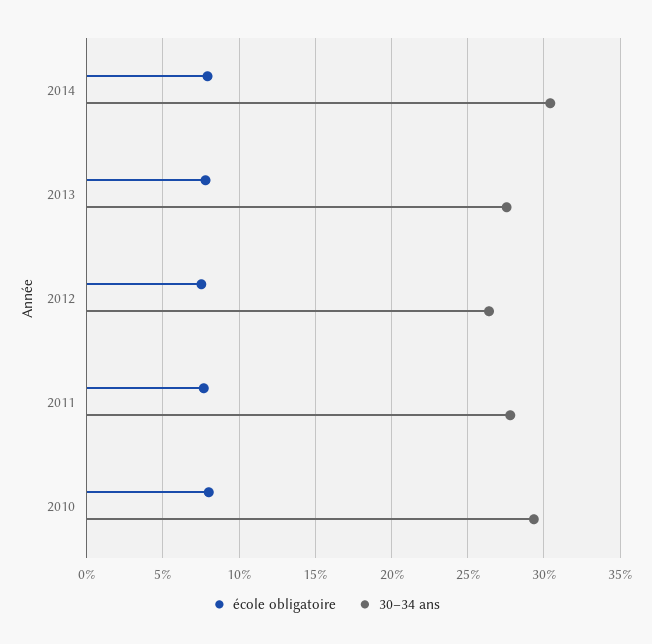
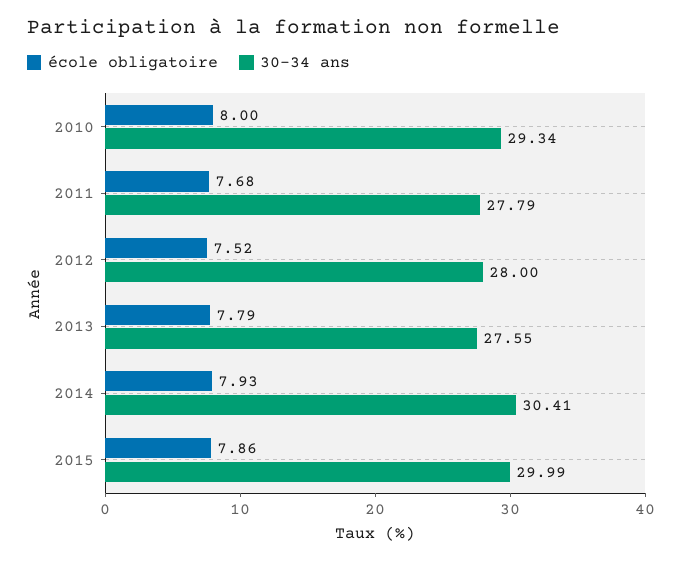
30–34 ans, 2012: 26.5 -> 28
école obligatoire, 2015: none -> 7.86
30–34 ans, 2015: none -> 29.99

